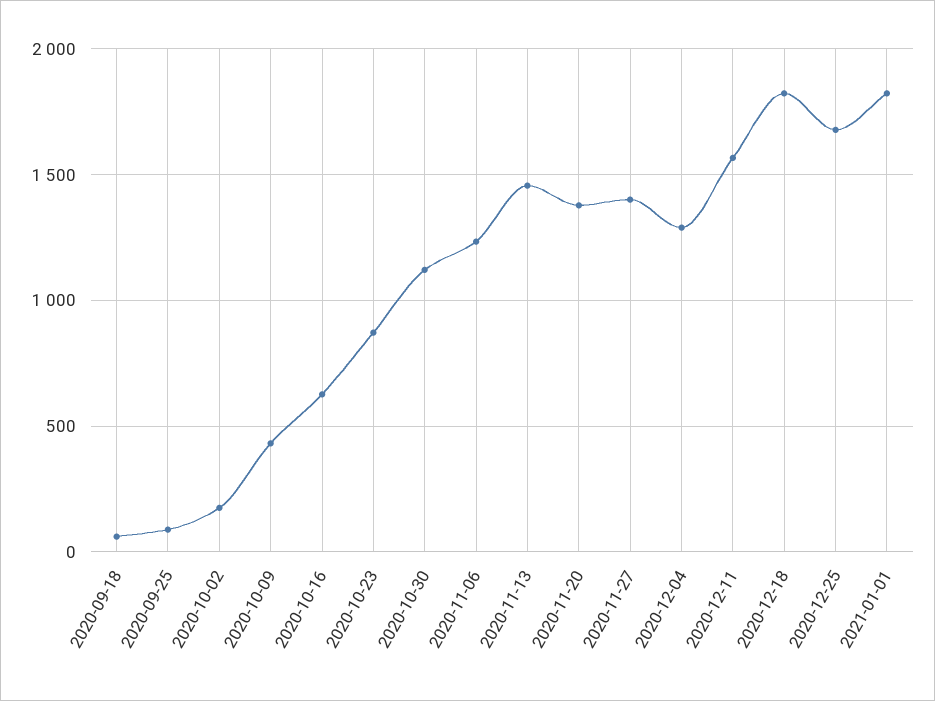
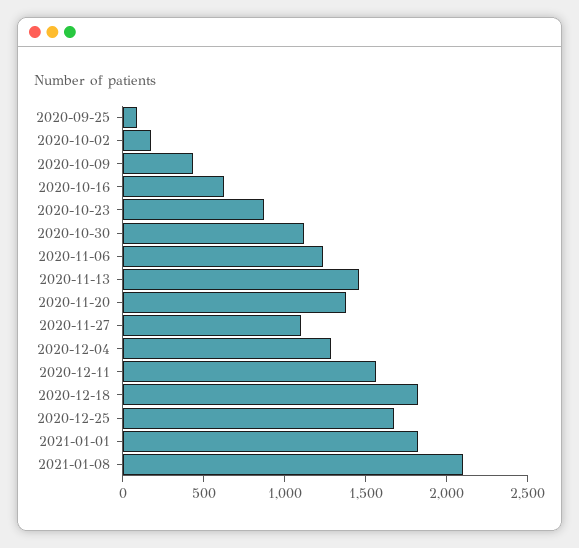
2020-09-18: 50 -> none
2020-11-27: 1400 -> 1100
2021-01-08: none -> 2100

